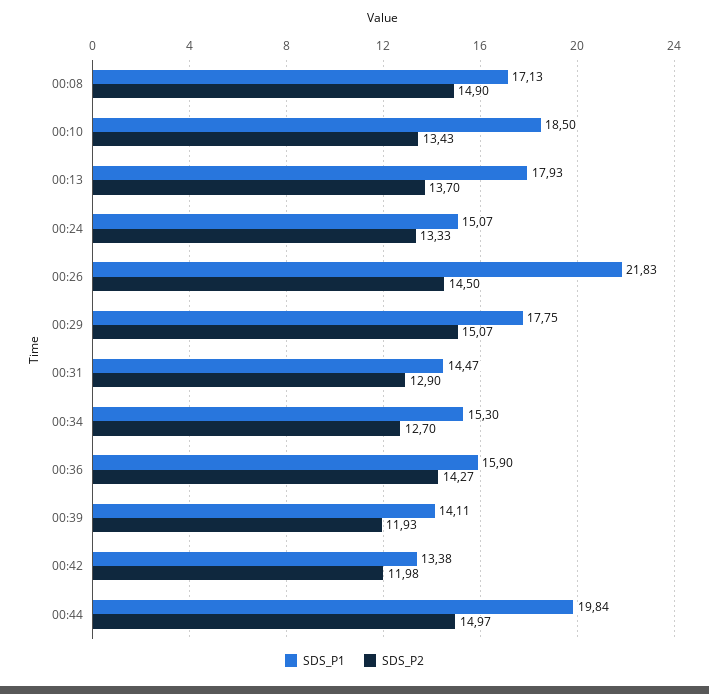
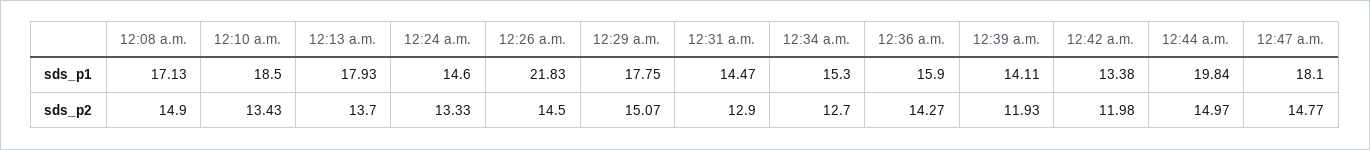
SDS_P1, 00:24: 15.07 -> 14.6
SDS_P1, 12:47 a.m.: none -> 18.1
SDS_P2, 12:47 a.m.: none -> 14.77

